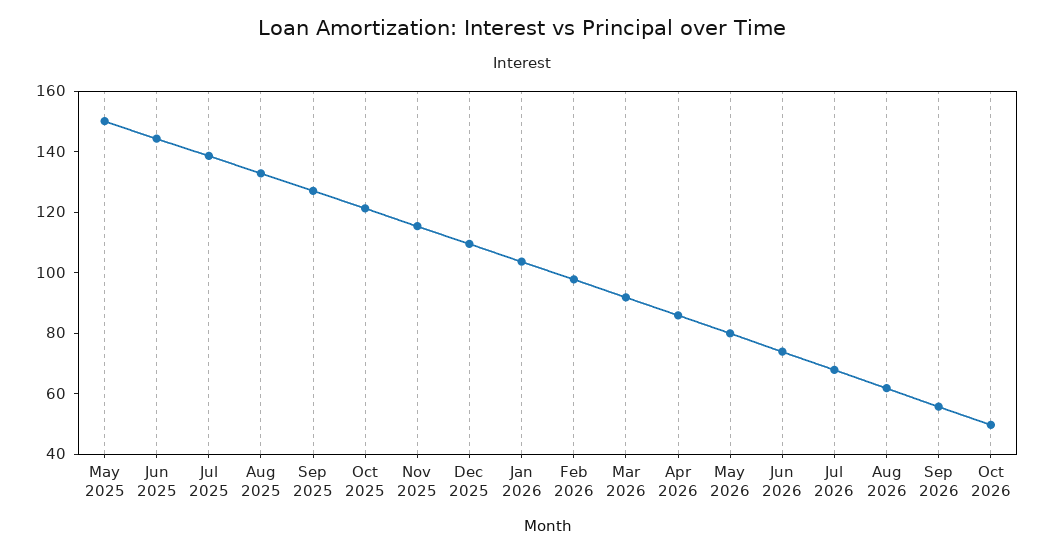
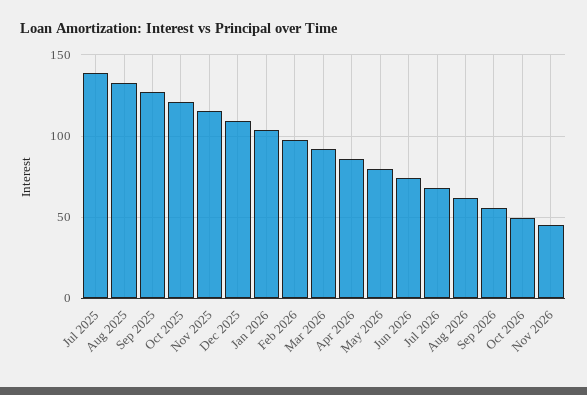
May 2025: 150 -> none
Jun 2025: 145 -> none
Nov 2026: none -> 45

